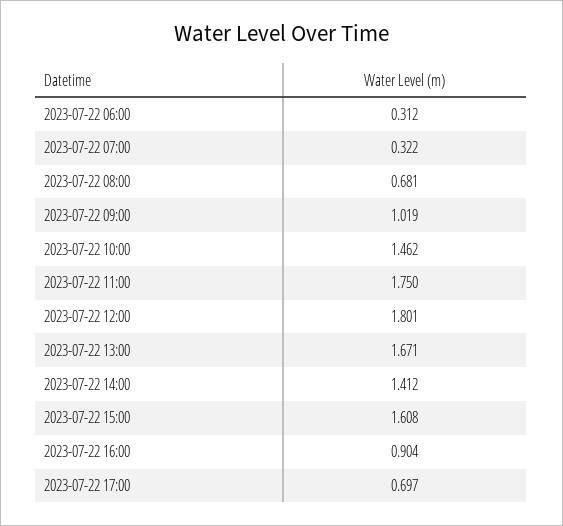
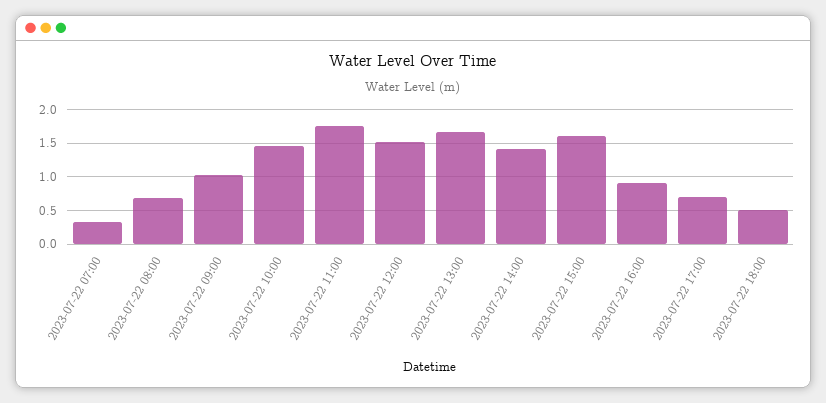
2023-07-22 06:00: 0.312 -> none
2023-07-22 12:00: 1.801 -> 1.5
2023-07-22 18:00: none -> 0.5

